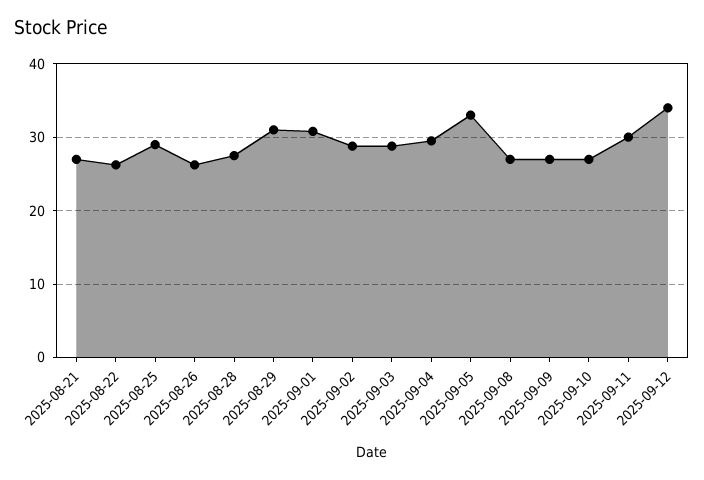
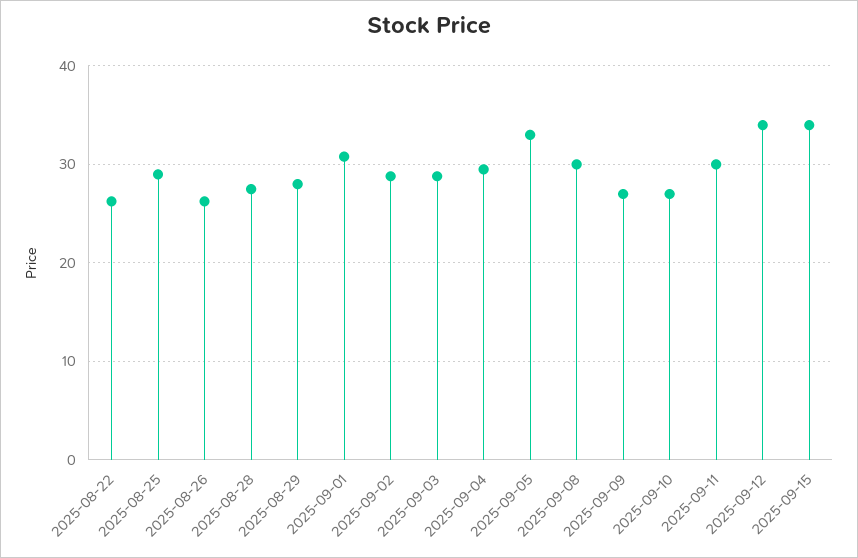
2025-08-21: 27 -> none
2025-08-29: 31 -> 28
2025-09-08: 27 -> 30
2025-09-15: none -> 34

